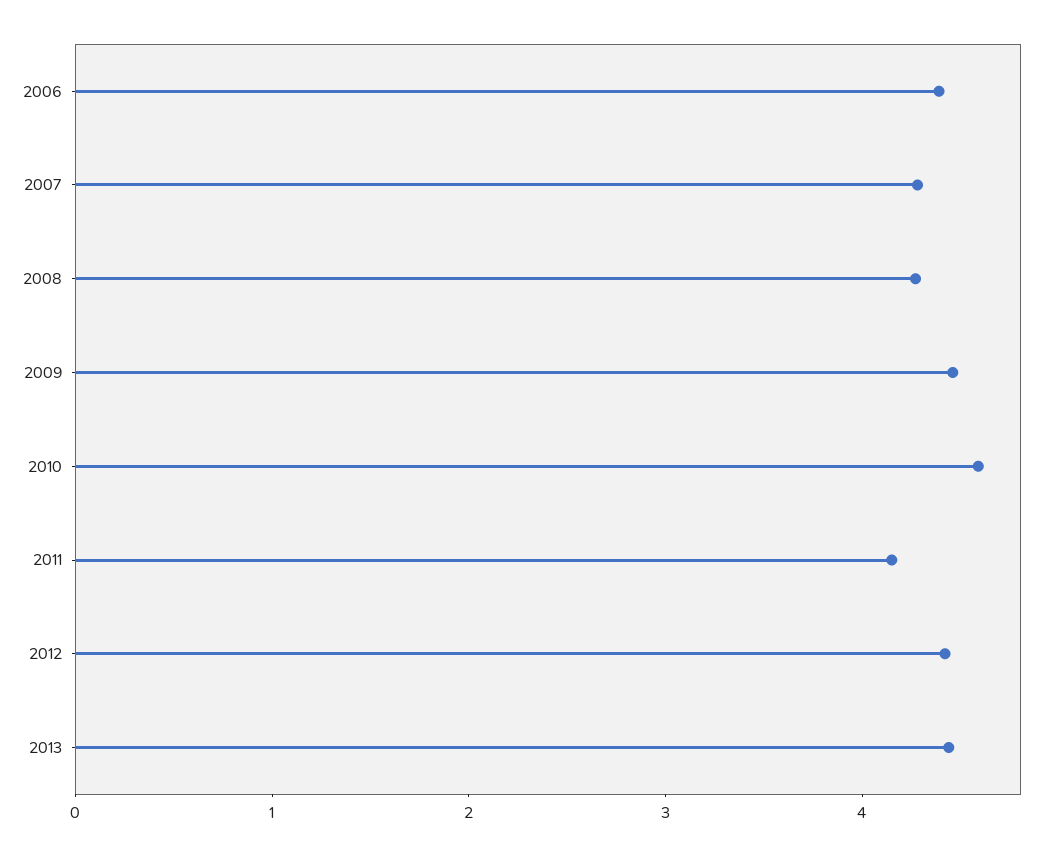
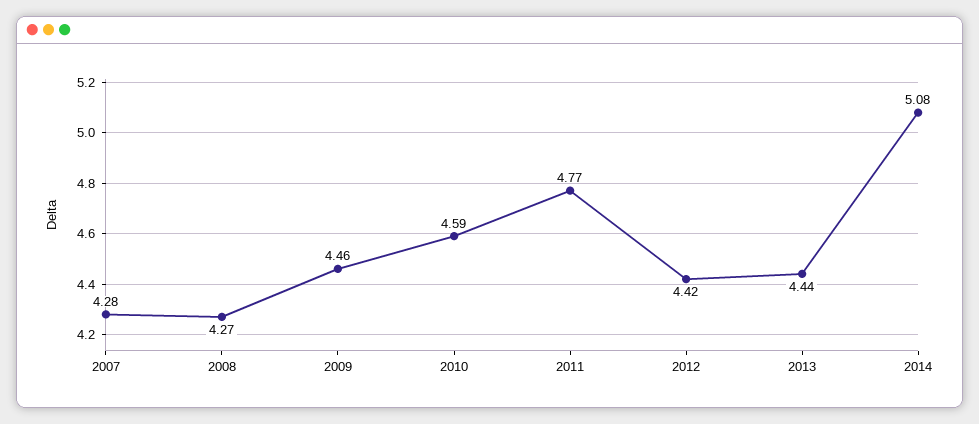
2006: 4.4 -> none
2011: 4.2 -> 4.77
2014: none -> 5.08

